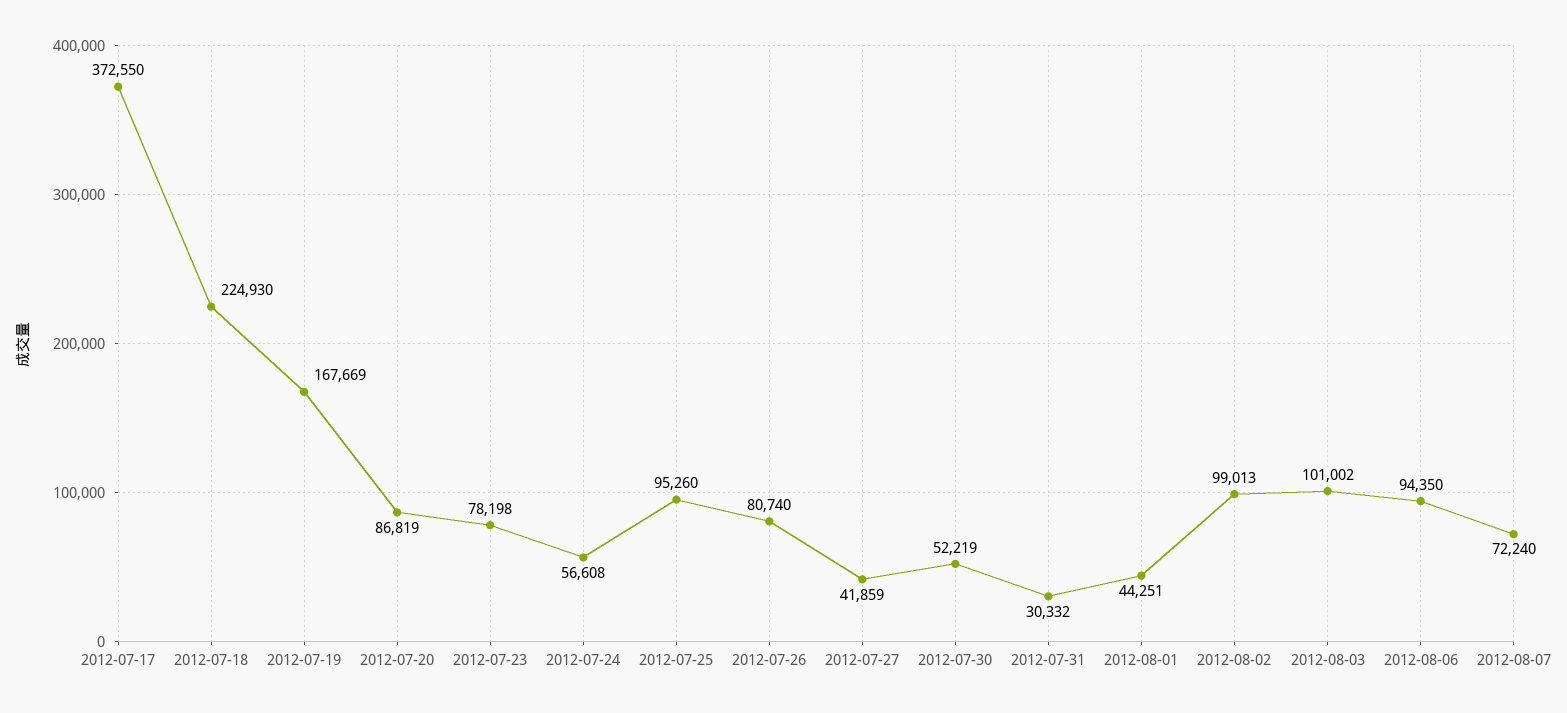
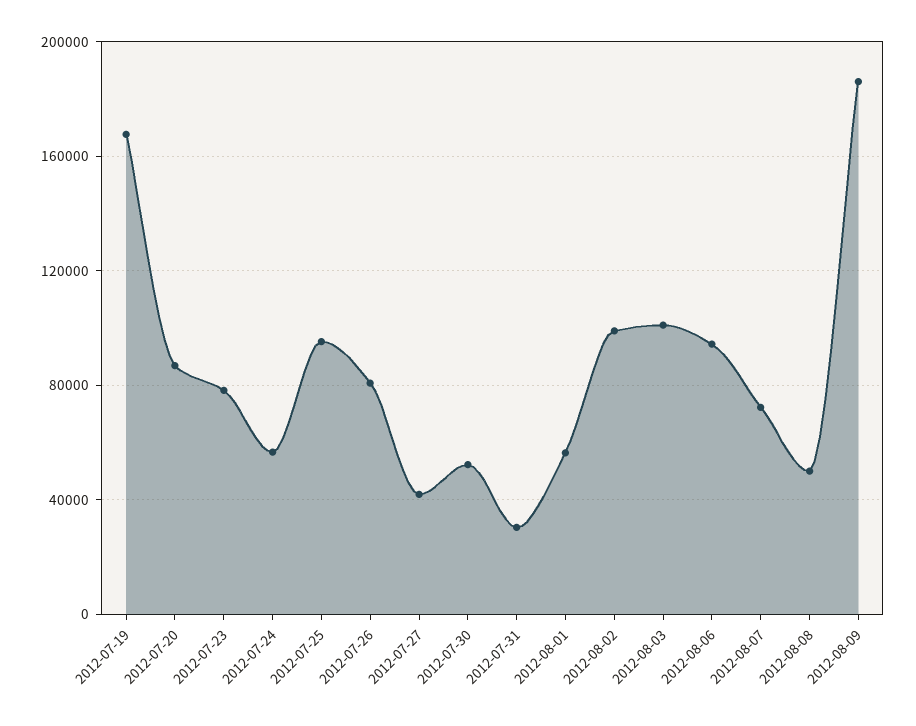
2012-07-17: 372550 -> none
2012-07-18: 224930 -> none
2012-08-01: 44251 -> 55000
2012-08-08: none -> 50000
2012-08-09: none -> 185000

